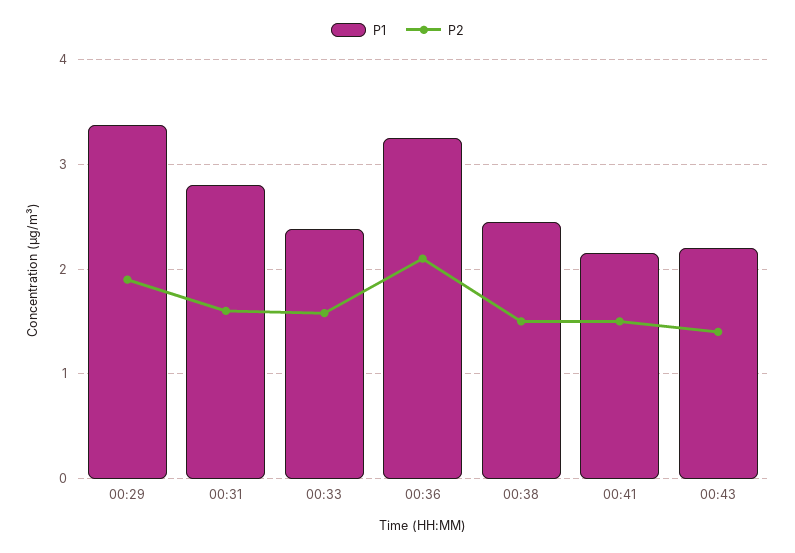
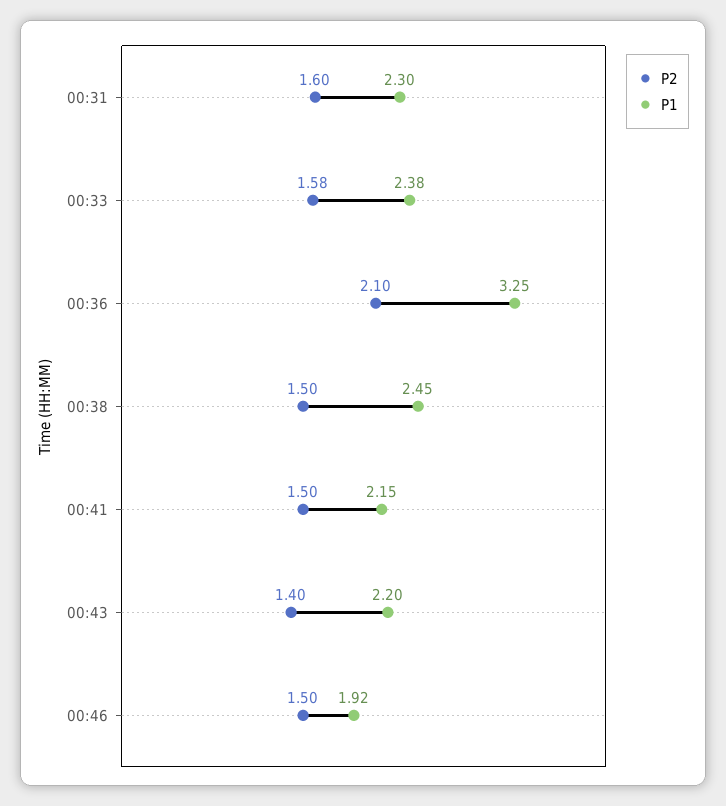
P1, 00:29: 3.4 -> none
P2, 00:29: 1.9 -> none
P1, 00:31: 2.8 -> 2.3
P2, 00:46: none -> 1.5
P1, 00:46: none -> 1.92

